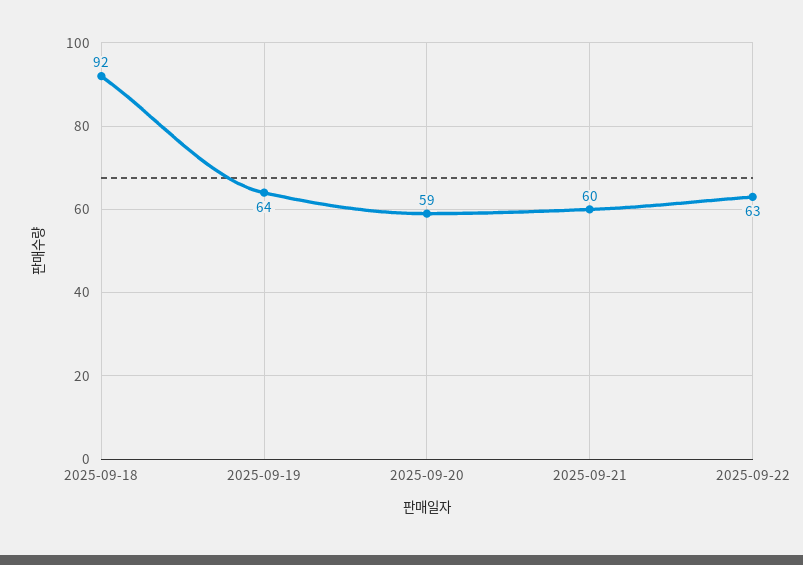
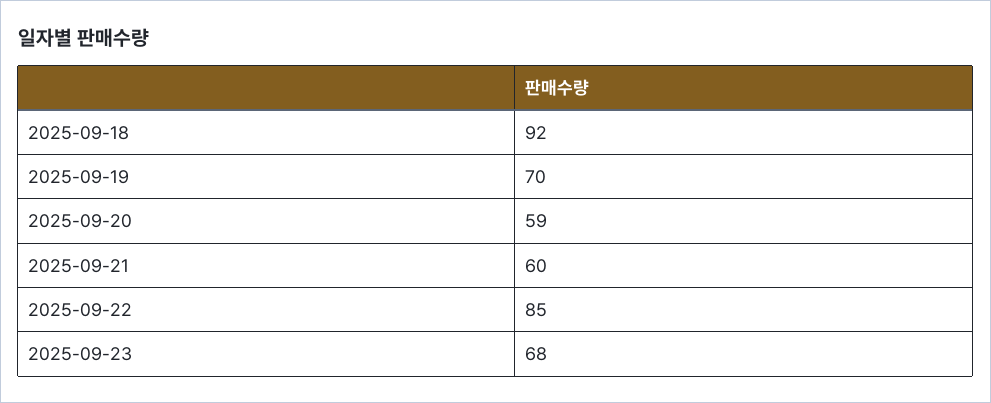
2025-09-19: 64 -> 70
2025-09-22: 63 -> 85
2025-09-23: none -> 68

